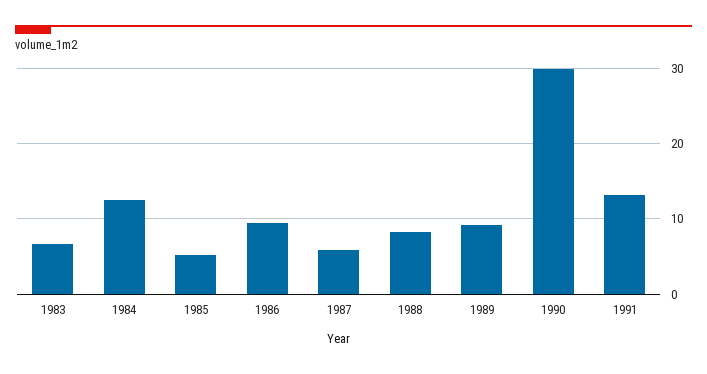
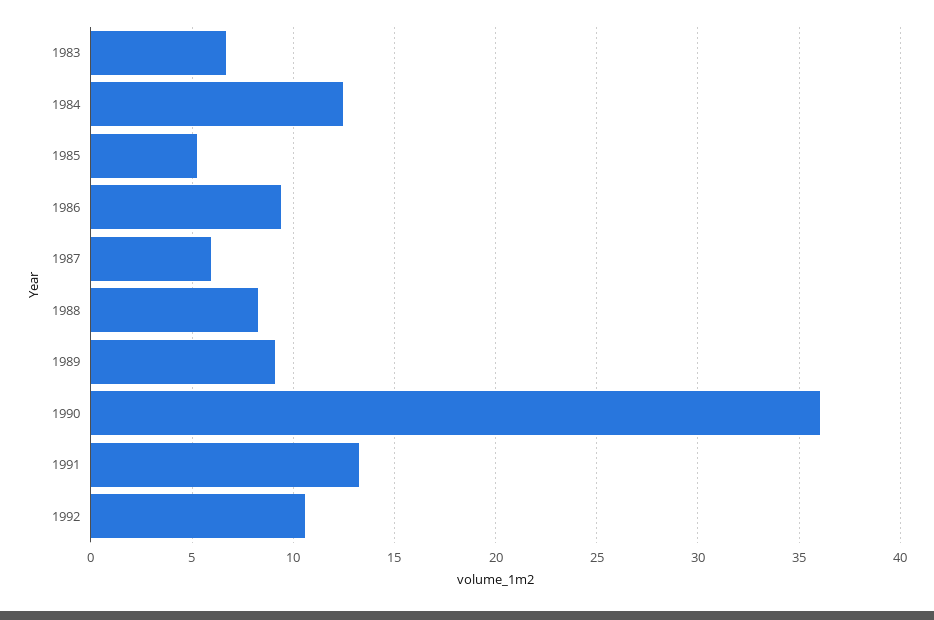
1990: 30 -> 36
1992: none -> 10.5

